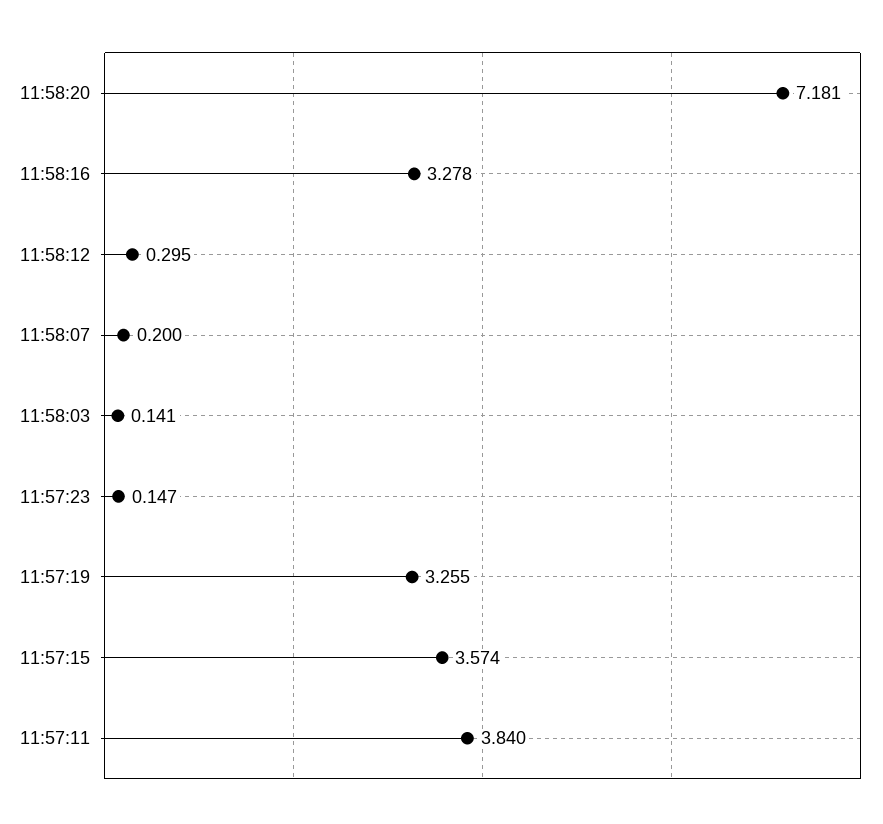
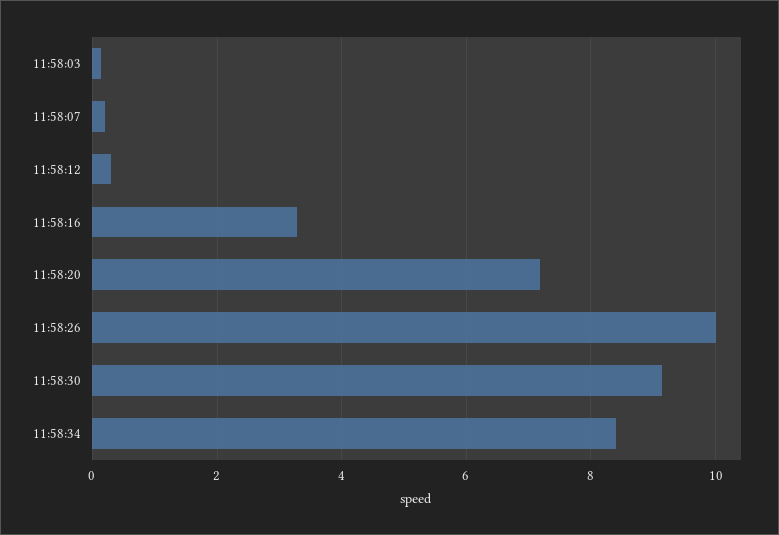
11:57:23: 0.147 -> none
11:57:19: 3.255 -> none
11:57:15: 3.574 -> none
11:57:11: 3.84 -> none
11:58:26: none -> 10
11:58:30: none -> 9.2
11:58:34: none -> 8.4

